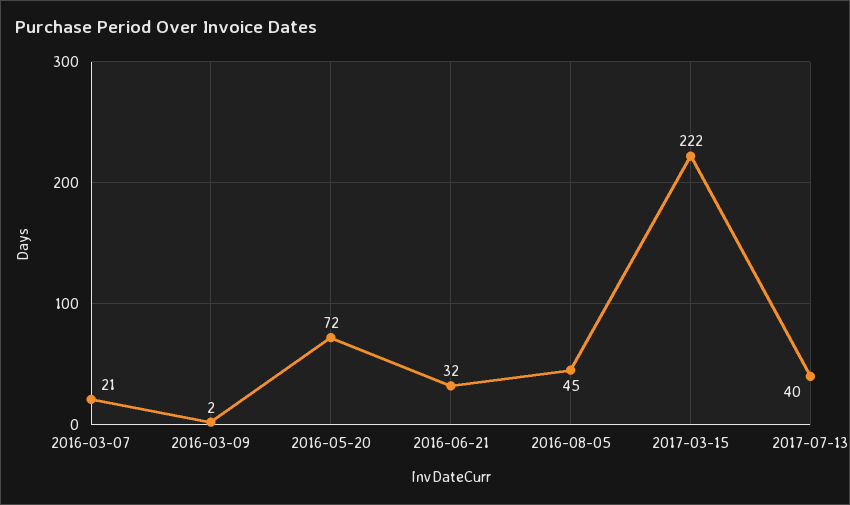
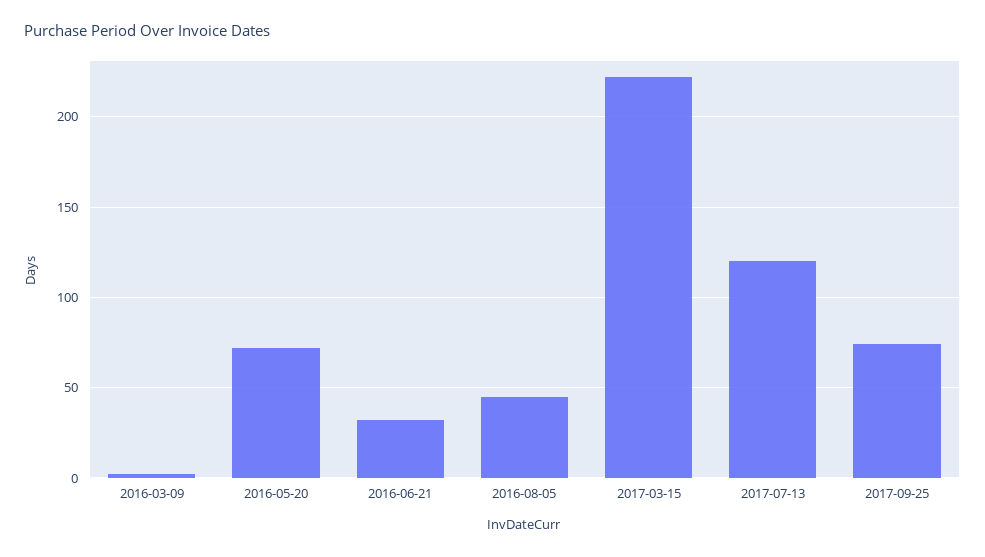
2016-03-07: 21 -> none
2017-07-13: 40 -> 120
2017-09-25: none -> 75

